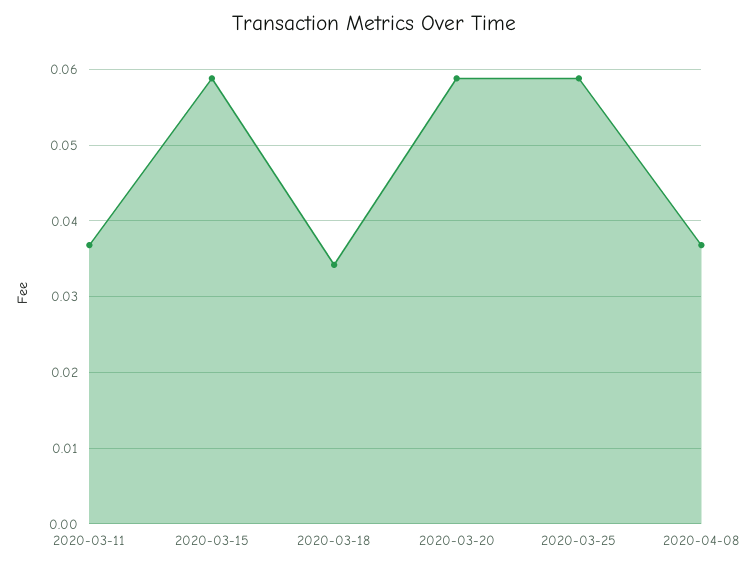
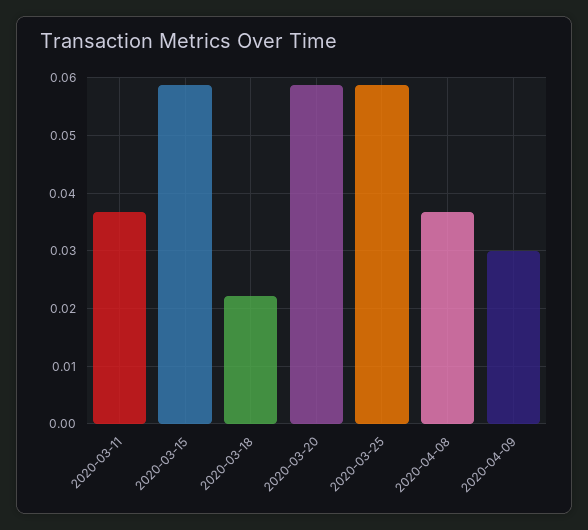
2020-03-18: 0.034 -> 0.022
2020-04-09: none -> 0.03

